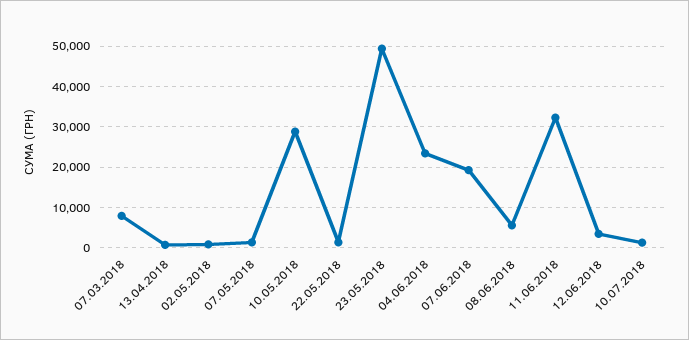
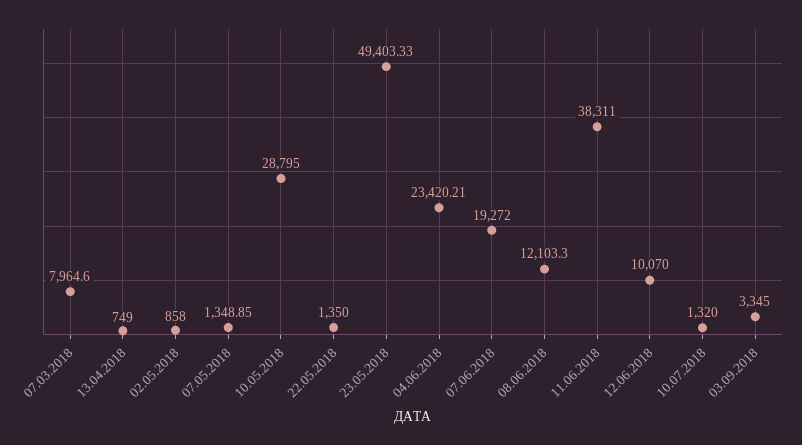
08.06.2018: 6000 -> 12103.3
11.06.2018: 32000 -> 38311
12.06.2018: 4000 -> 10070
03.09.2018: none -> 3345

